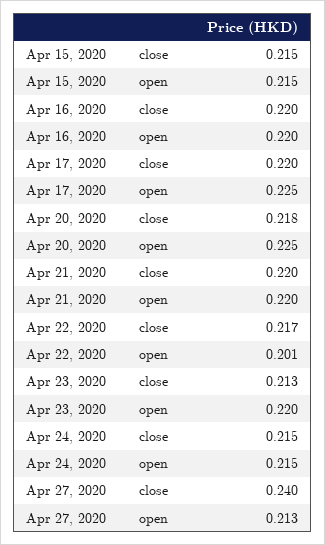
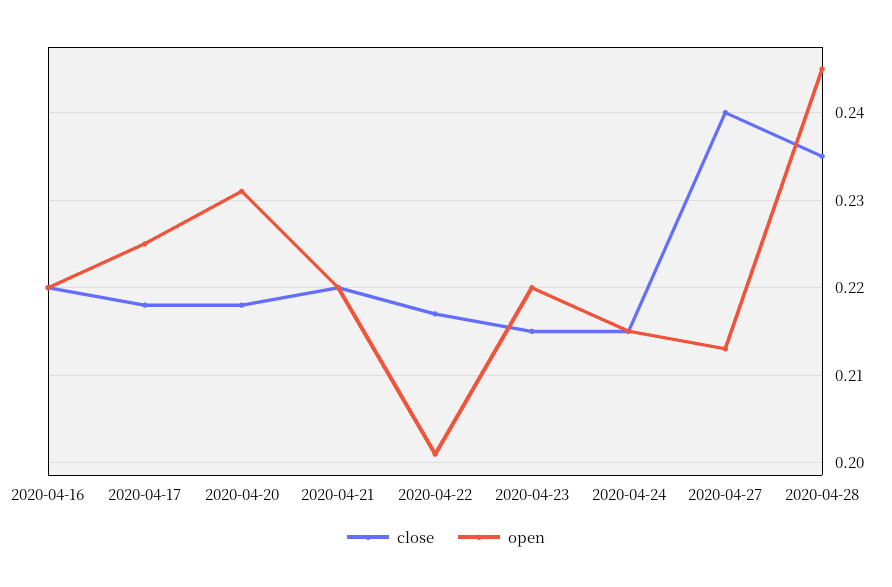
close, Apr 15, 2020: 0.215 -> none
open, Apr 15, 2020: 0.215 -> none
close, Apr 17, 2020: 0.22 -> 0.218
open, Apr 20, 2020: 0.225 -> 0.231
close, Apr 23, 2020: 0.213 -> 0.215
close, 2020-04-28: none -> 0.235
open, 2020-04-28: none -> 0.245

